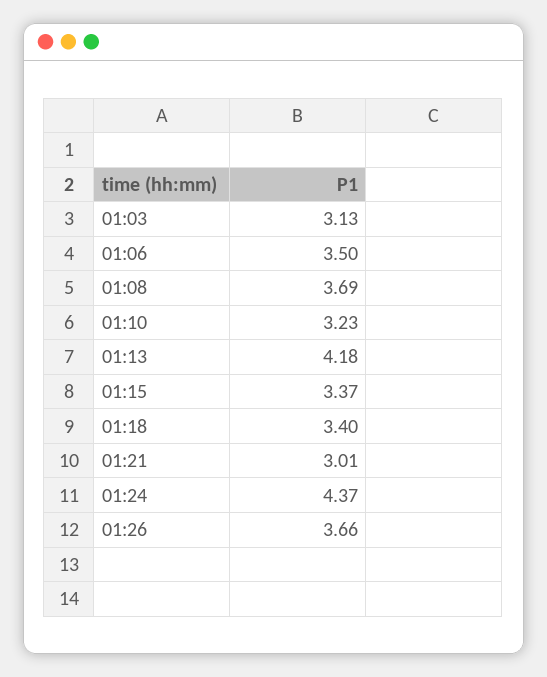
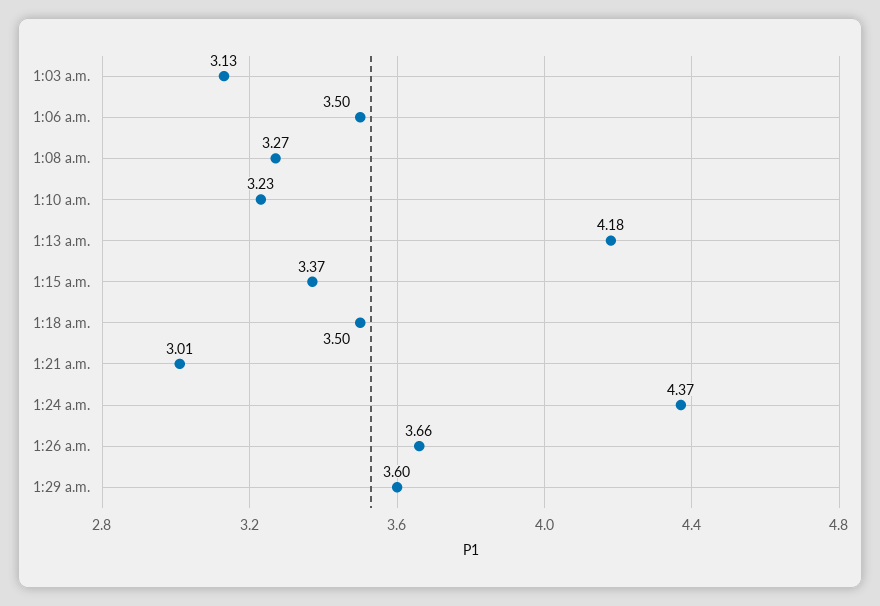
01:08: 3.69 -> 3.27
01:18: 3.4 -> 3.5
1:29 a.m.: none -> 3.6

